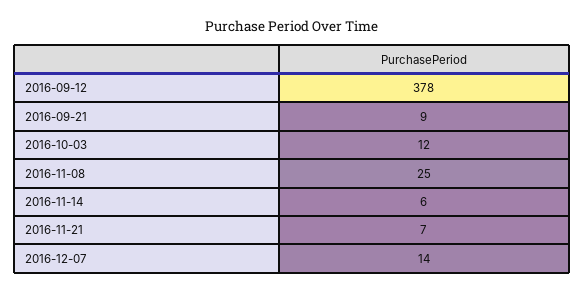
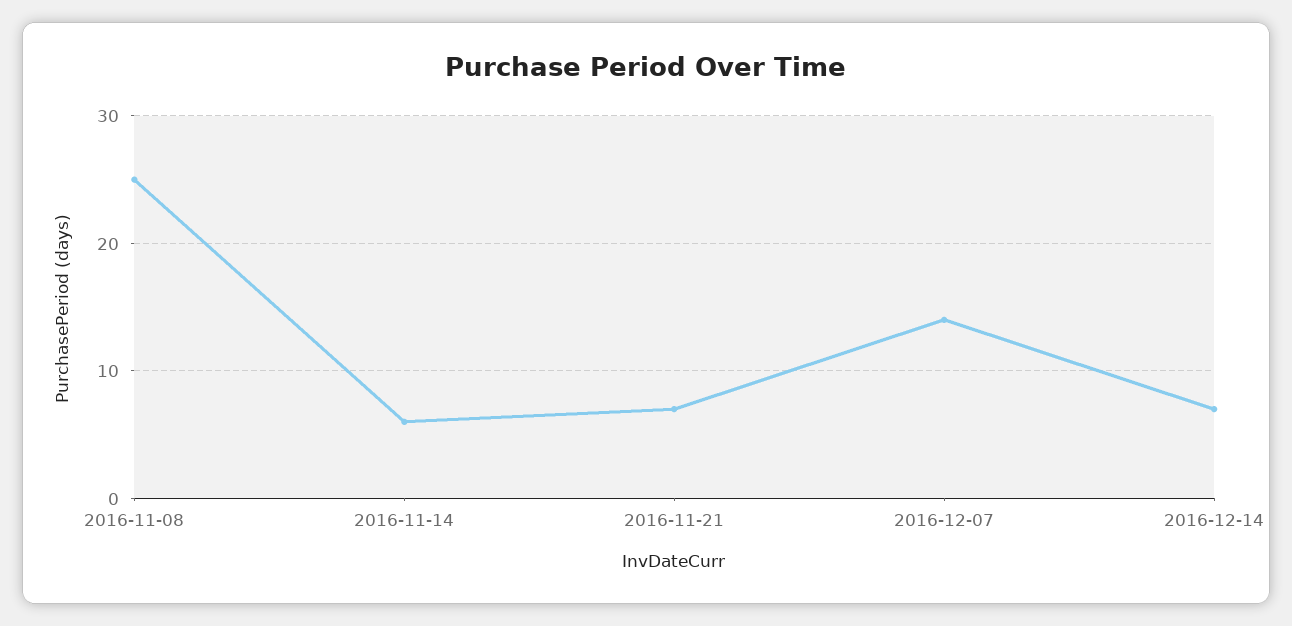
2016-09-12: 378 -> none
2016-09-21: 9 -> none
2016-10-03: 12 -> none
2016-12-14: none -> 7

